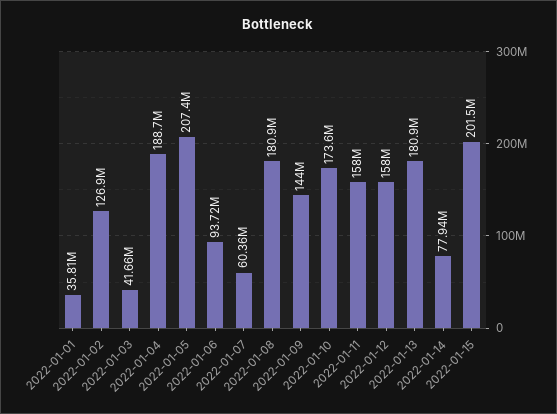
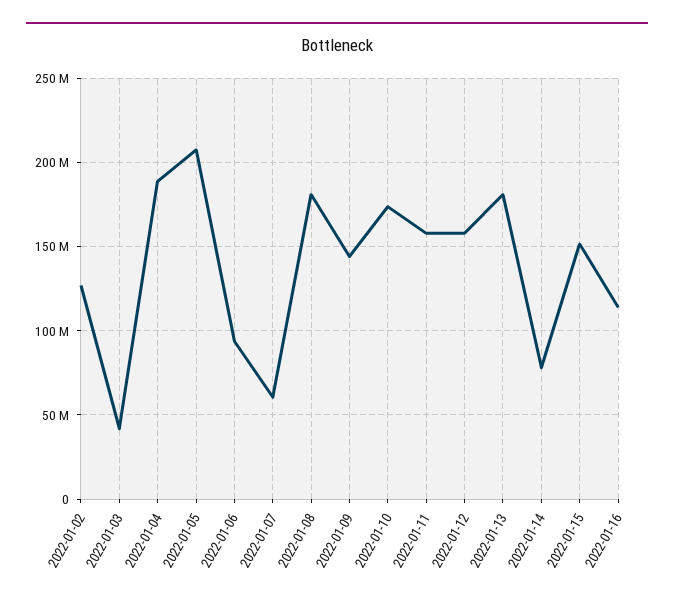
2022-01-01: 35810000 -> none
2022-01-15: 201500000 -> 150000000
2022-01-16: none -> 115000000

